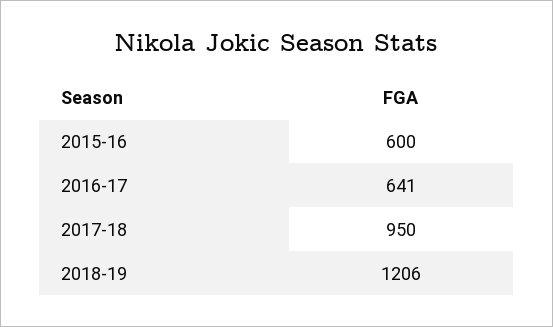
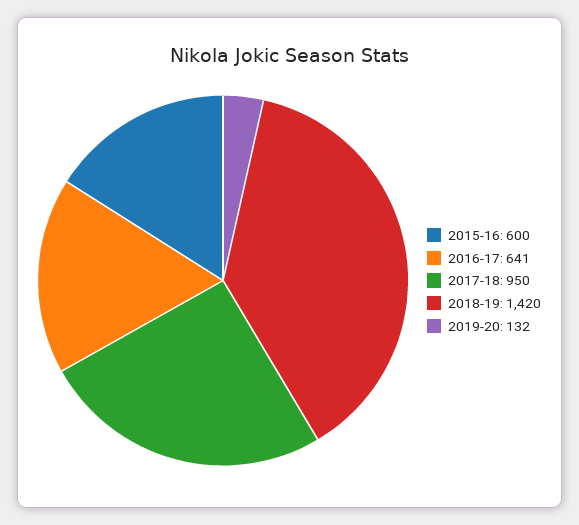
2018-19: 1206 -> 1420
2019-20: none -> 132

